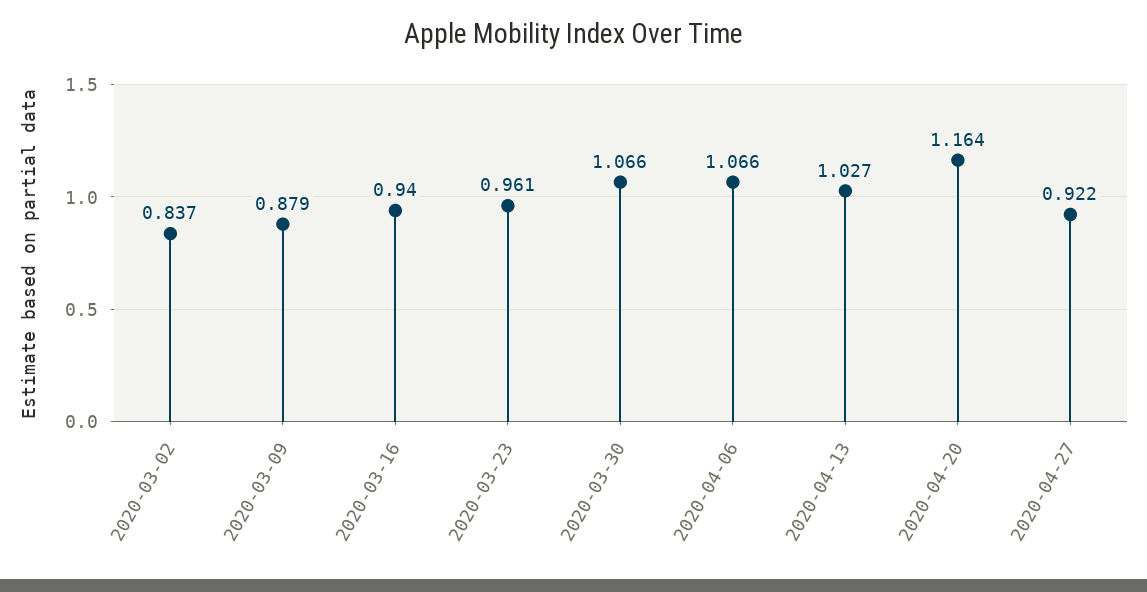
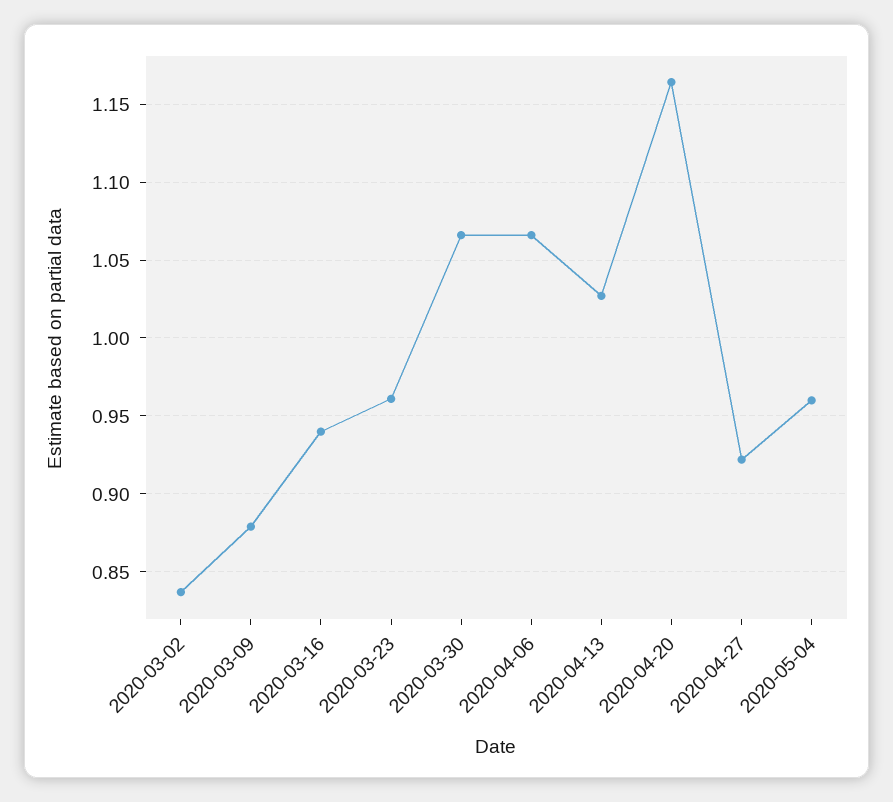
2020-05-04: none -> 0.96

